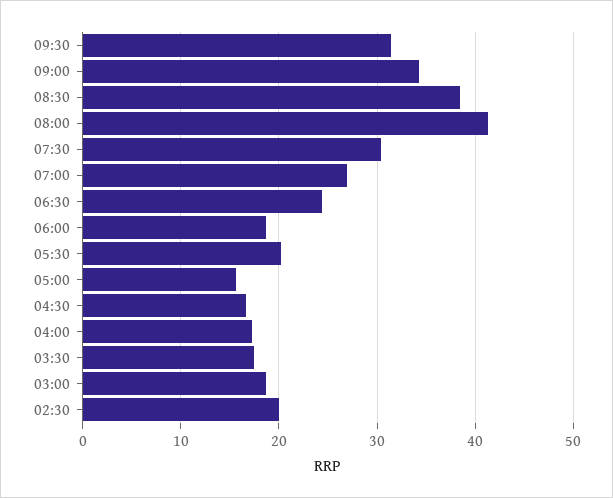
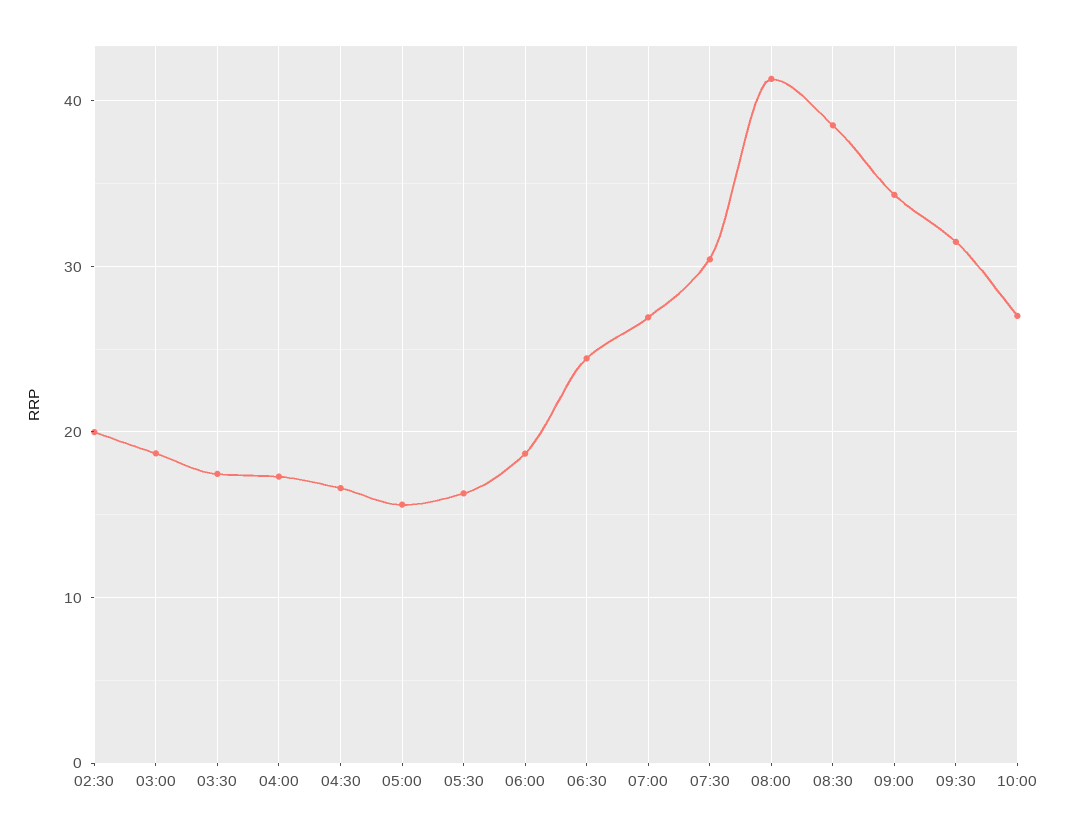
05:30: 20 -> 16
10:00: none -> 27

